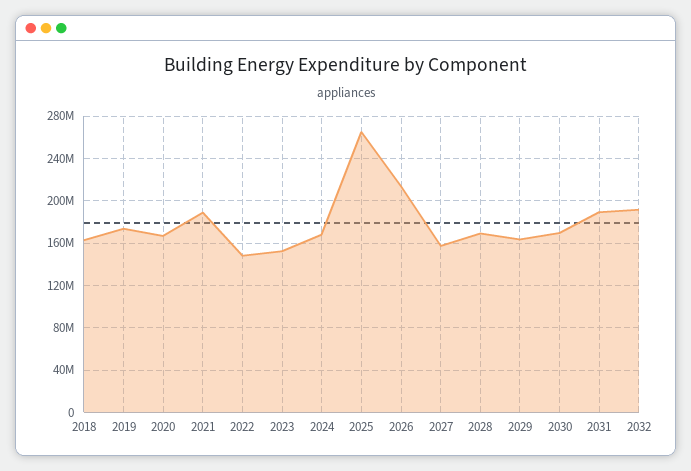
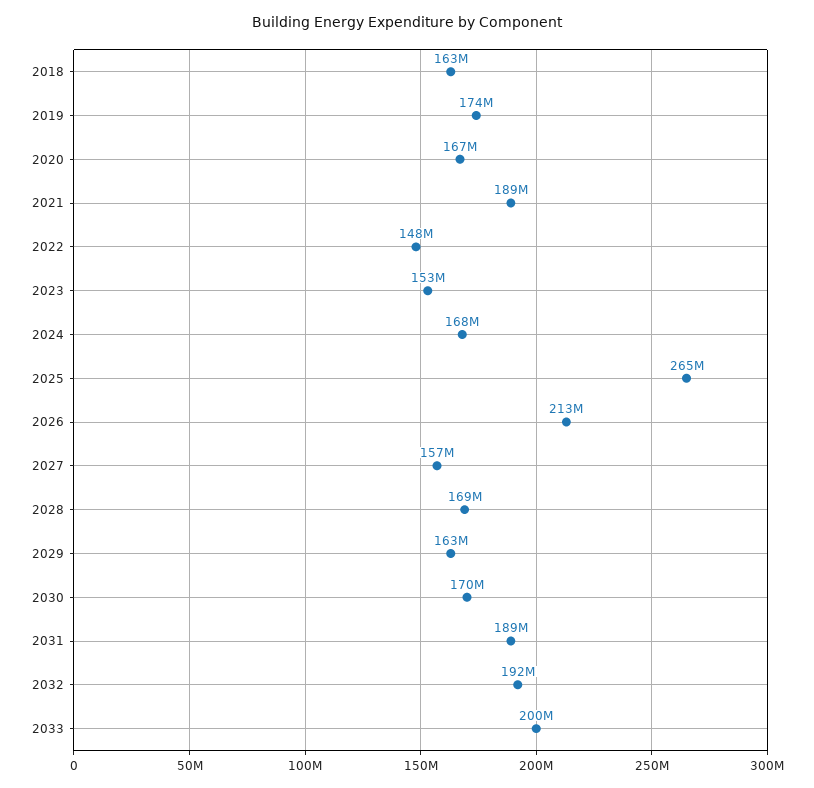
2033: none -> 200000000

